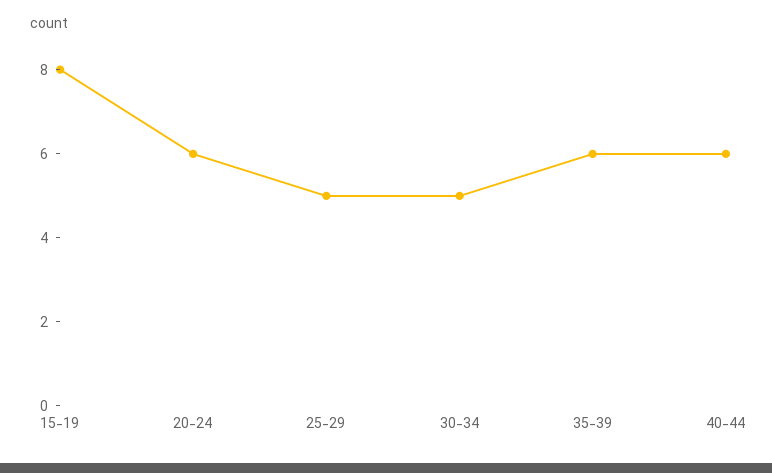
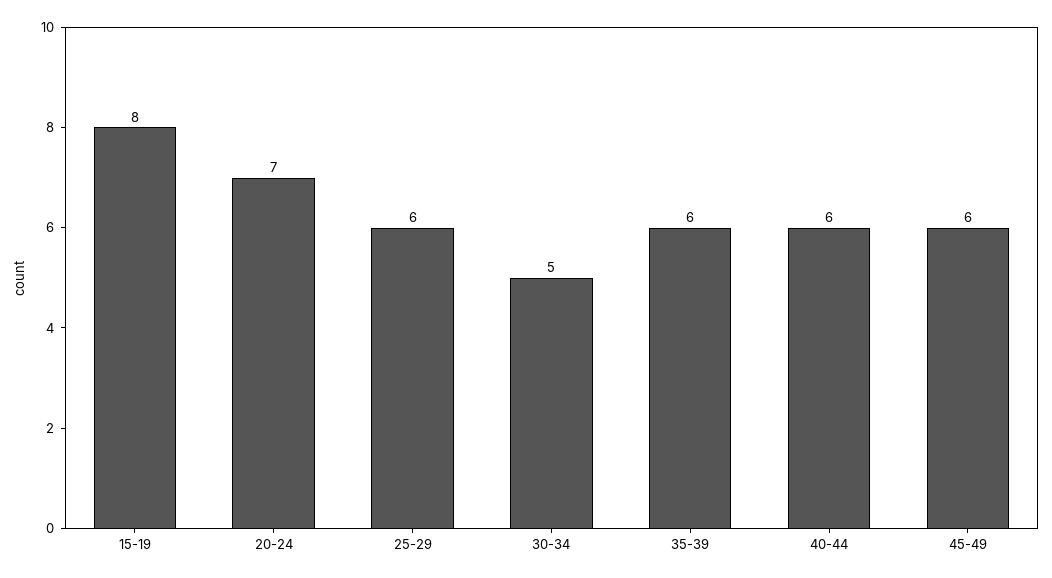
20-24: 6 -> 7
25-29: 5 -> 6
45-49: none -> 6

